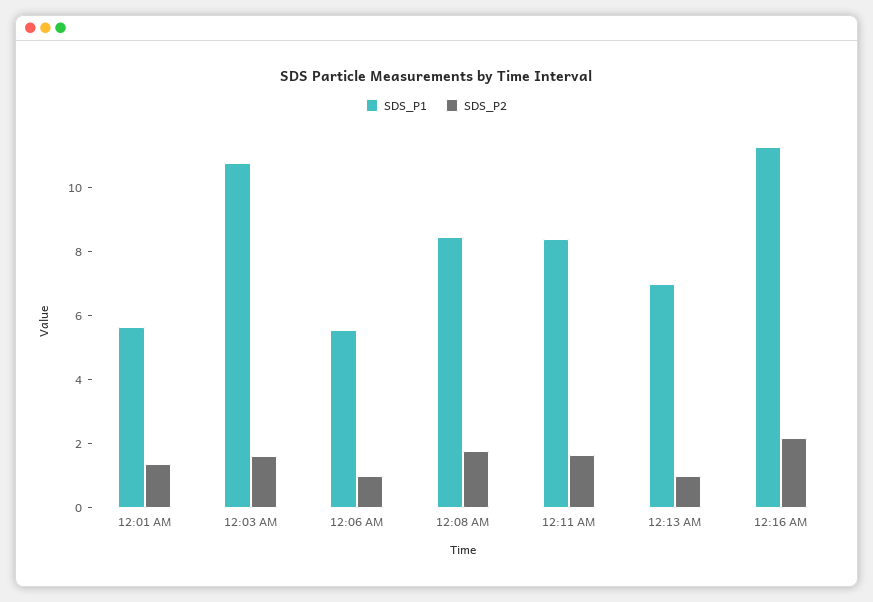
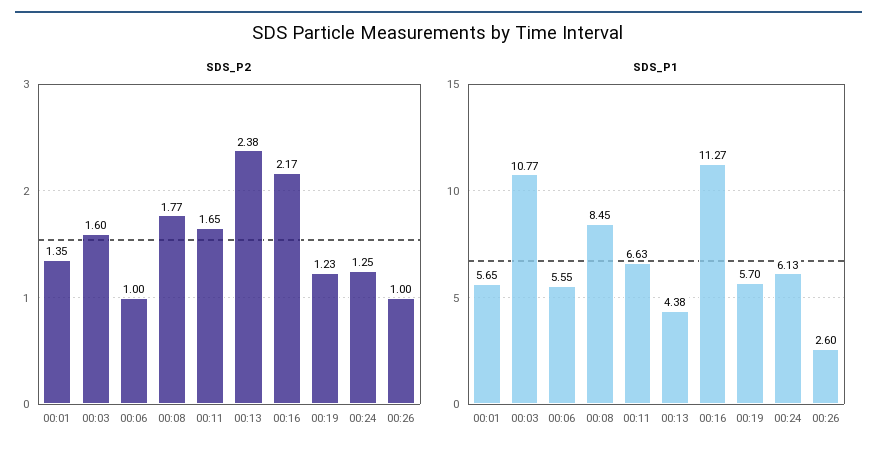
SDS_P1, 12:11 AM: 8.5 -> 6.63
SDS_P1, 12:13 AM: 7 -> 4.38
SDS_P2, 12:13 AM: 1 -> 2.38
SDS_P2, 00:19: none -> 1.23
SDS_P2, 00:24: none -> 1.25
SDS_P2, 00:26: none -> 1
SDS_P1, 00:19: none -> 5.7
SDS_P1, 00:24: none -> 6.13
SDS_P1, 00:26: none -> 2.6

